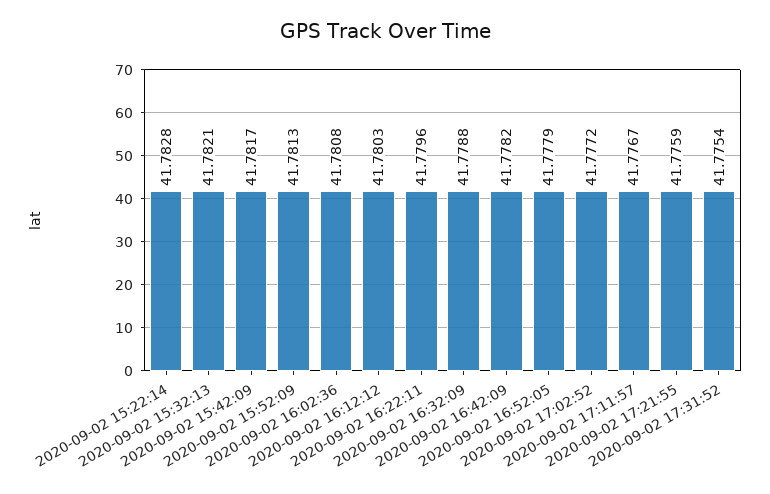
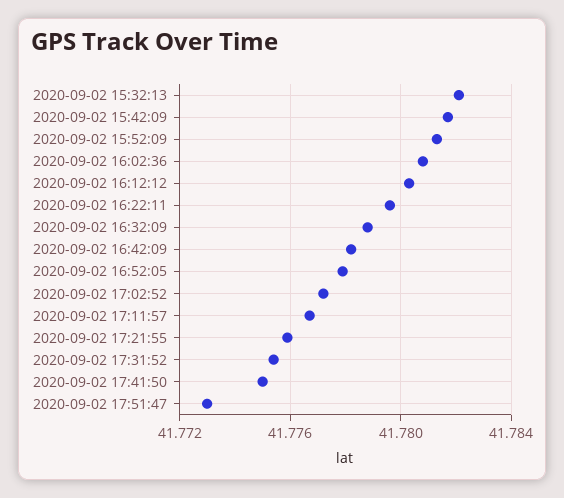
2020-09-02 15:22:14: 41.7828 -> none
2020-09-02 17:41:50: none -> 41.775
2020-09-02 17:51:47: none -> 41.773

